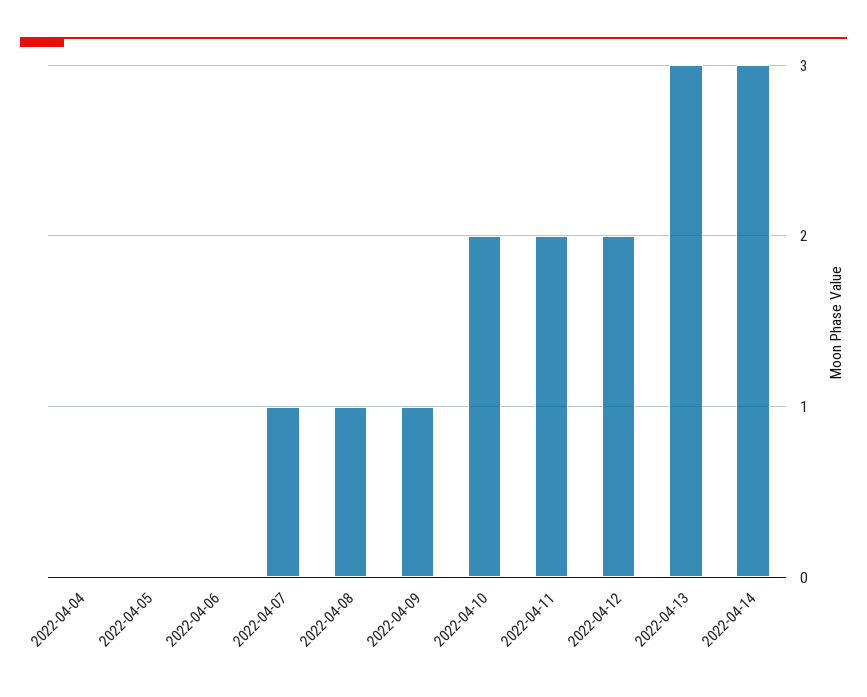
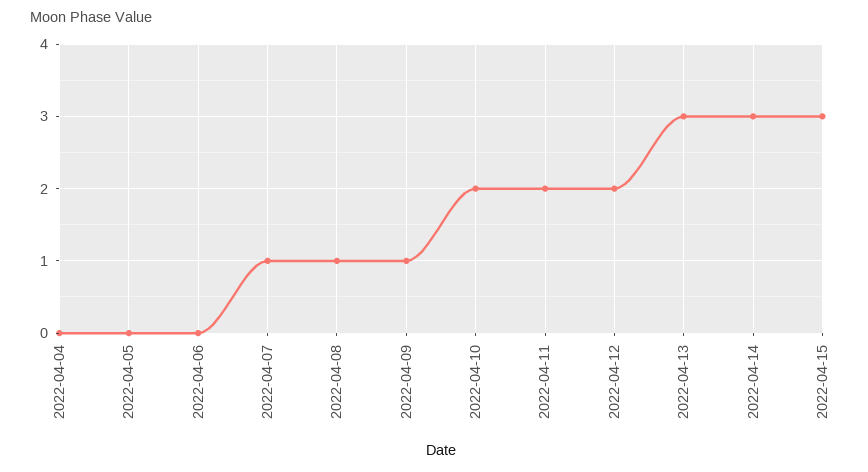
2022-04-15: none -> 3

